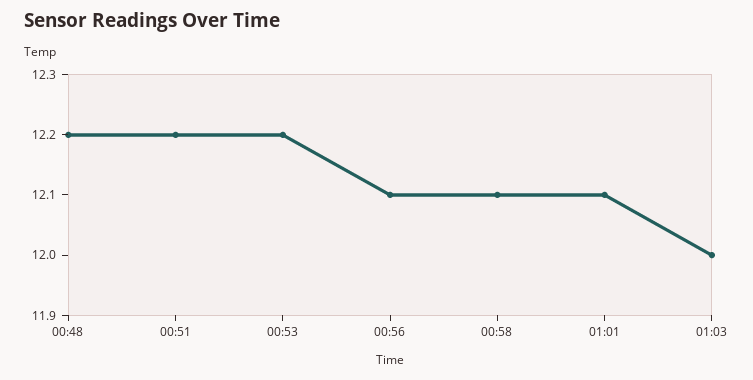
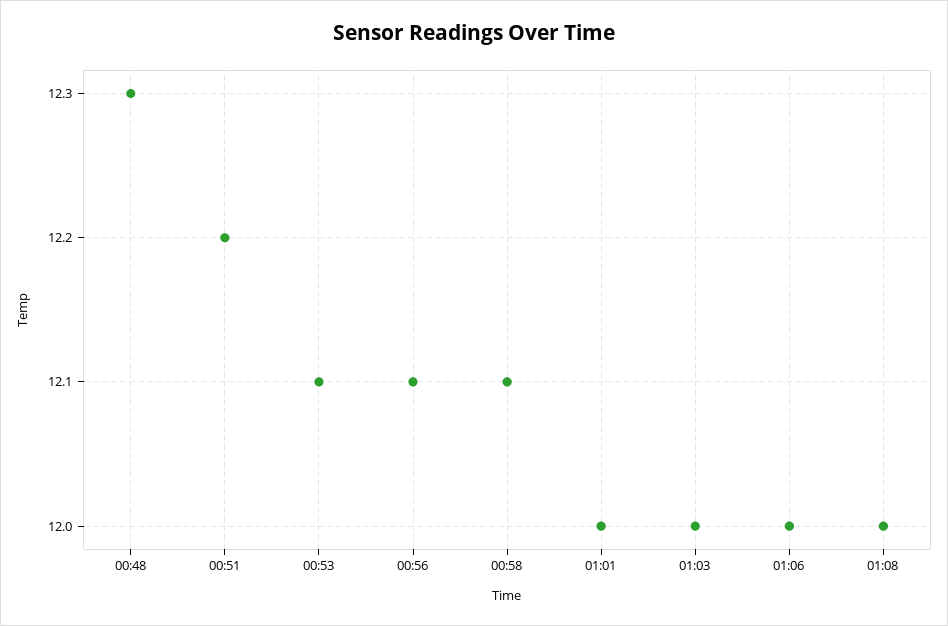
00:48: 12.2 -> 12.3
00:53: 12.2 -> 12.1
01:01: 12.1 -> 12
01:06: none -> 12
01:08: none -> 12

